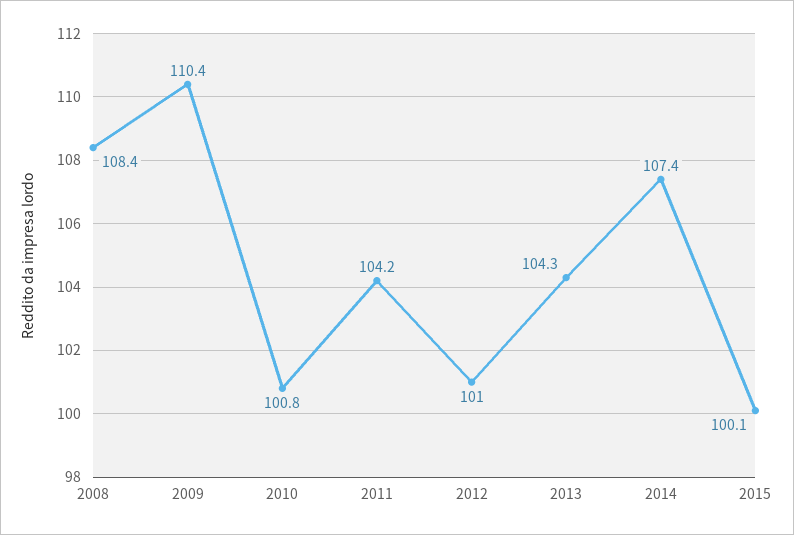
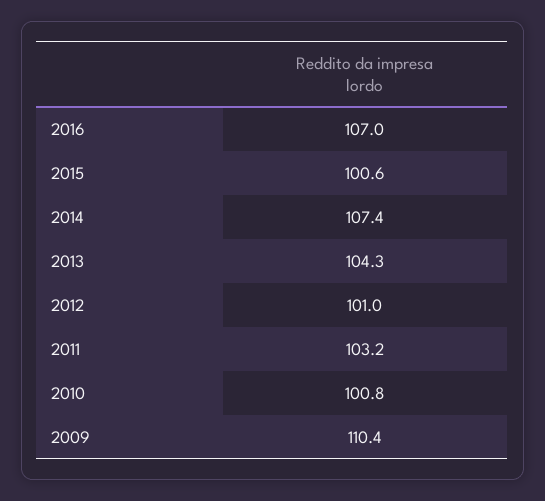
2008: 108.4 -> none
2011: 104.2 -> 103.2
2015: 100.1 -> 100.6
2016: none -> 107

